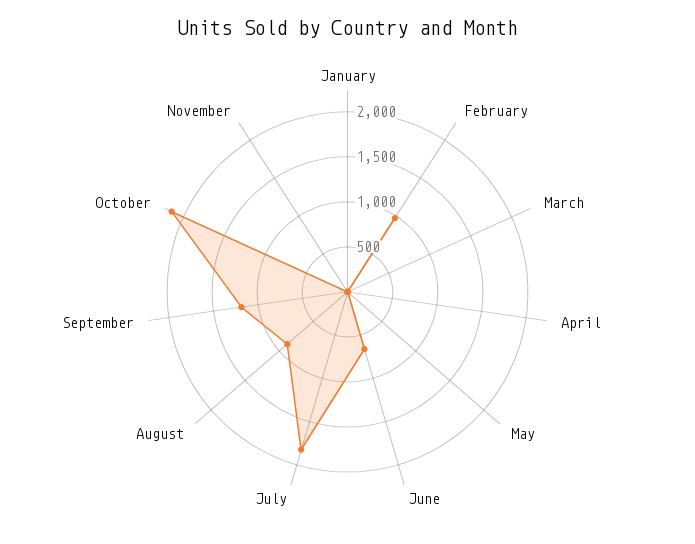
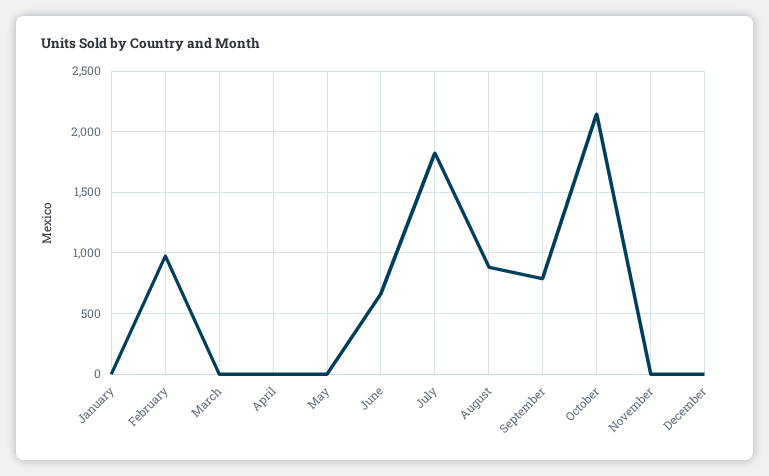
September: 1200 -> 800
December: none -> 0

